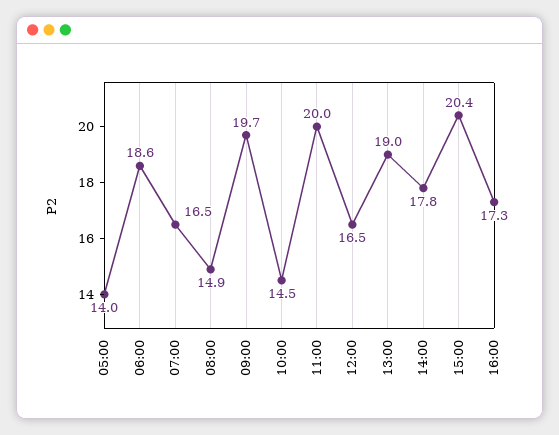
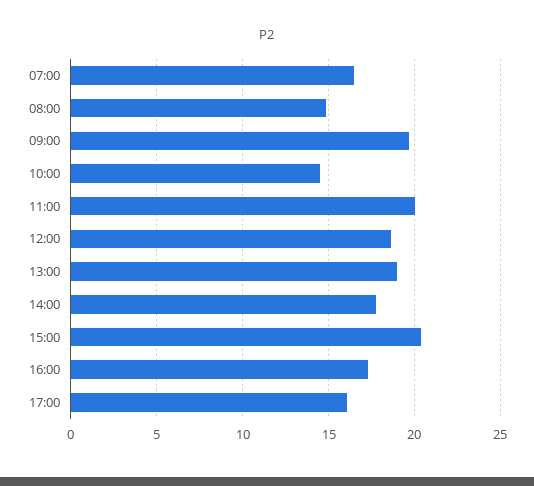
05:00: 14 -> none
06:00: 18.6 -> none
12:00: 16.5 -> 18.5
17:00: none -> 16

